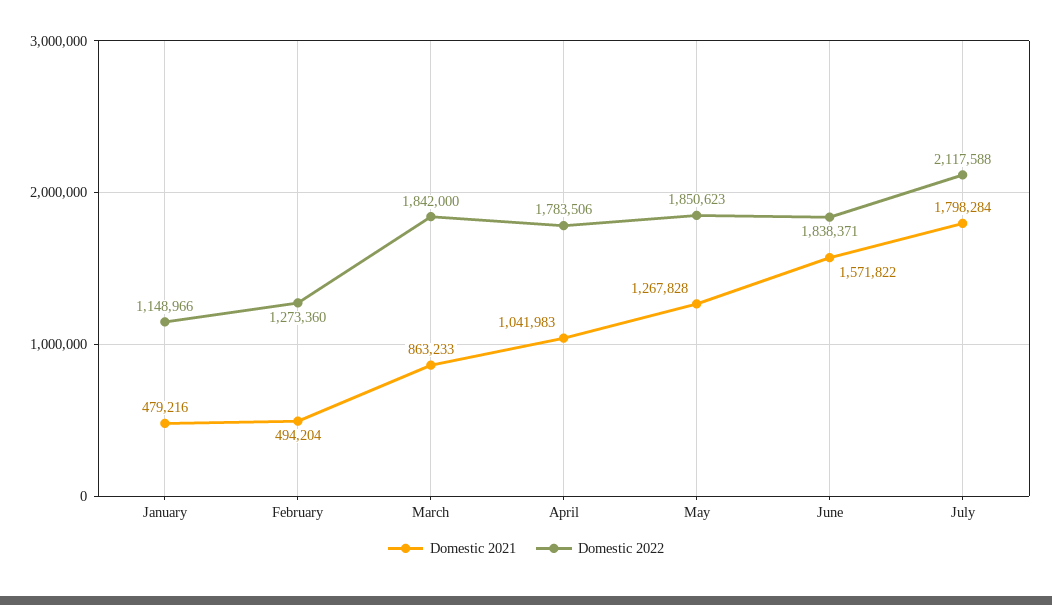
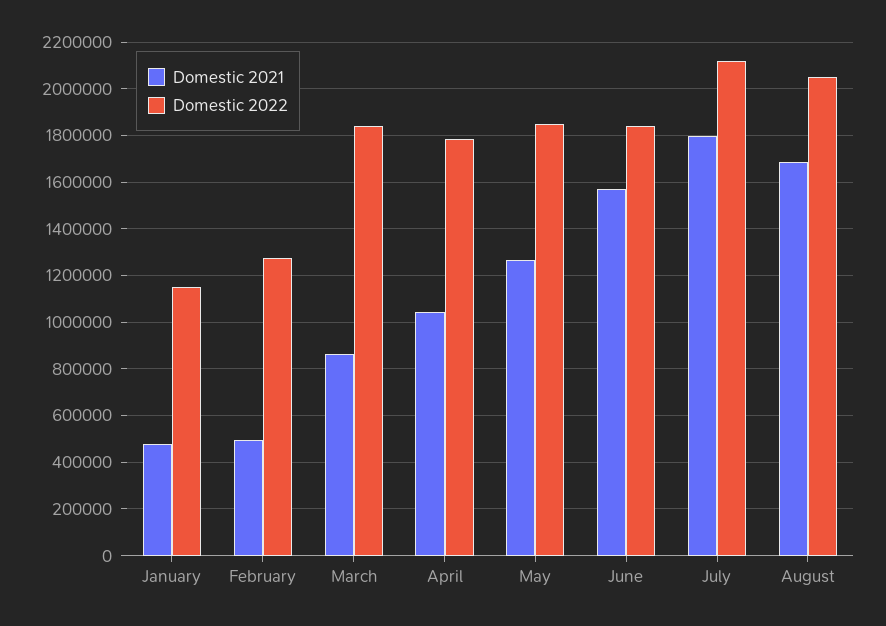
Domestic 2021, August: none -> 1700000
Domestic 2022, August: none -> 2050000

